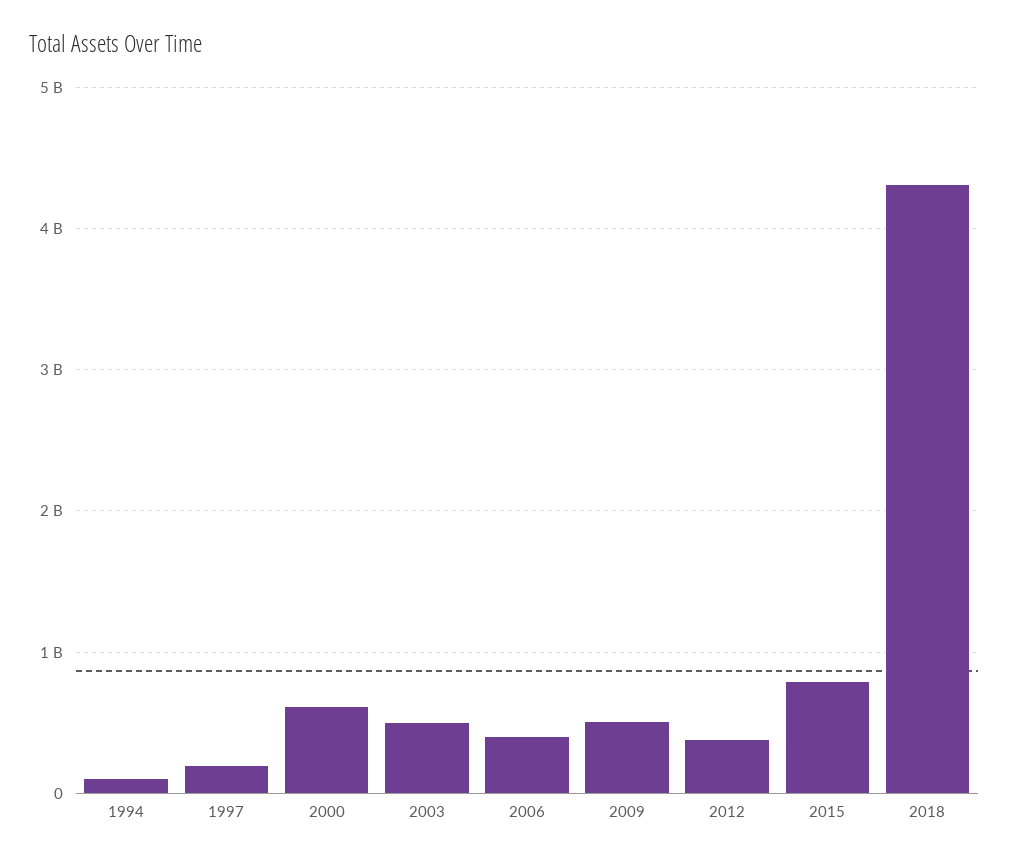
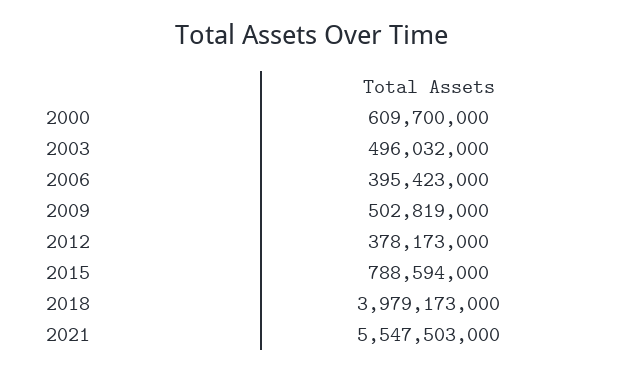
1994: 100000000 -> none
1997: 200000000 -> none
2018: 4300000000 -> 3979173000
2021: none -> 5547503000

